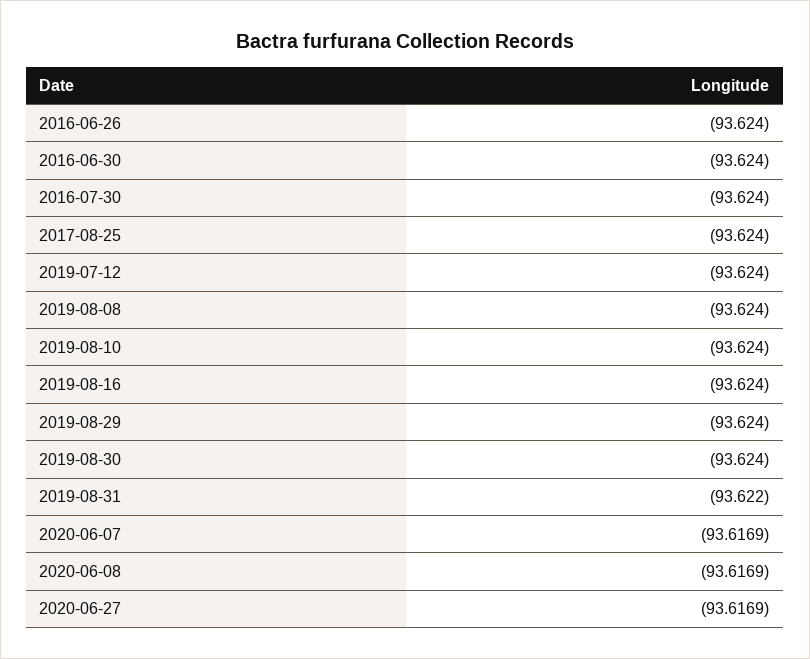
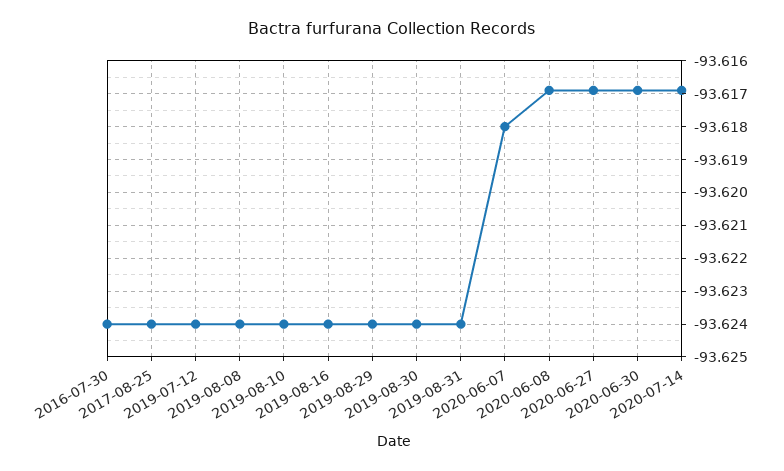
2016-06-26: -93.624 -> none
2016-06-30: -93.624 -> none
2019-08-31: -93.622 -> -93.624
2020-06-07: -93.6169 -> -93.618
2020-06-30: none -> -93.617
2020-07-14: none -> -93.617

